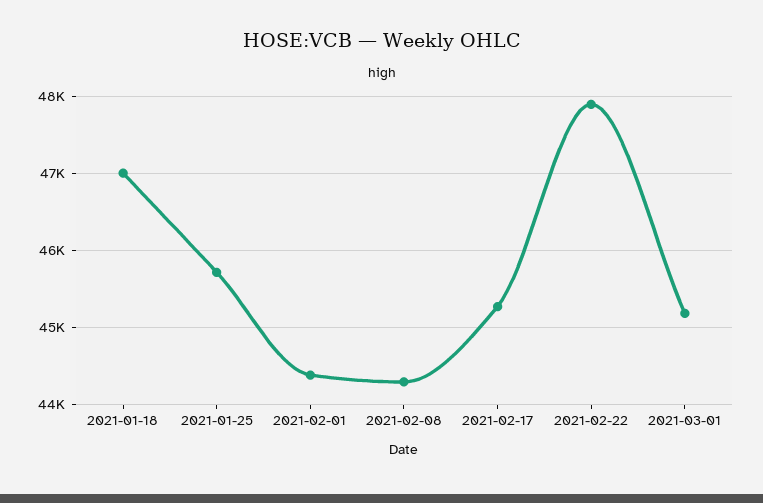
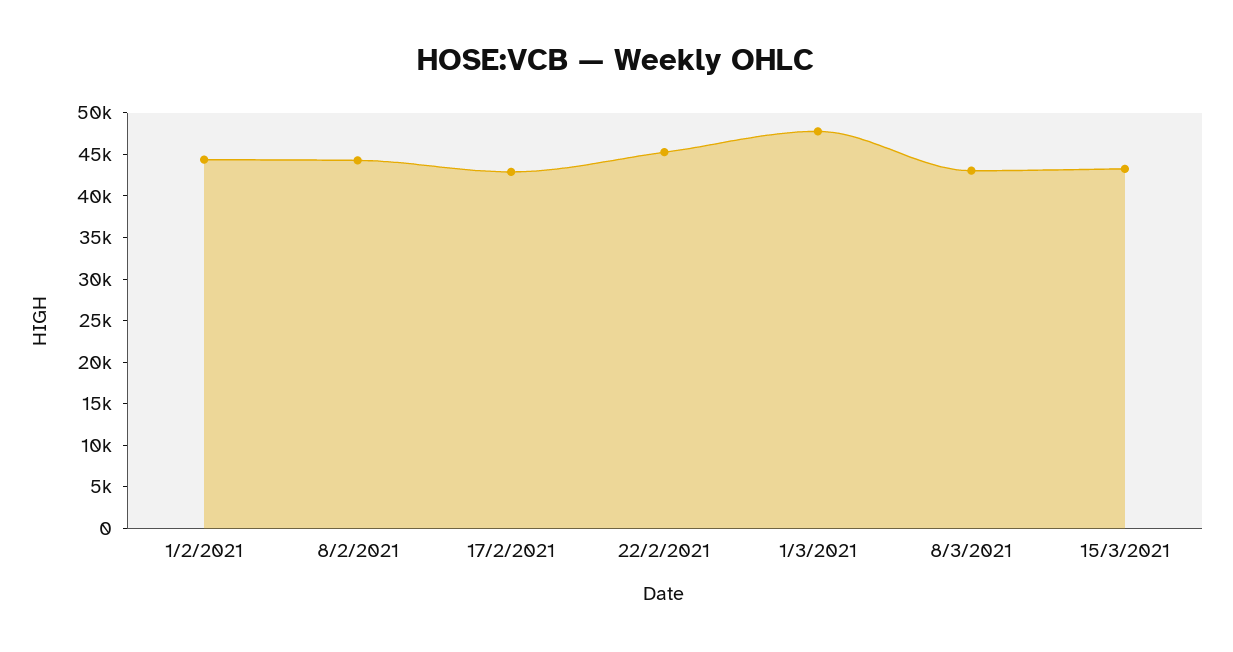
2021-01-18: 47000 -> none
2021-01-25: 45700 -> none
2021-02-17: 45300 -> 43000
2021-02-22: 47900 -> 45000
2021-03-01: 45200 -> 48000
8/3/2021: none -> 43000
15/3/2021: none -> 43000

